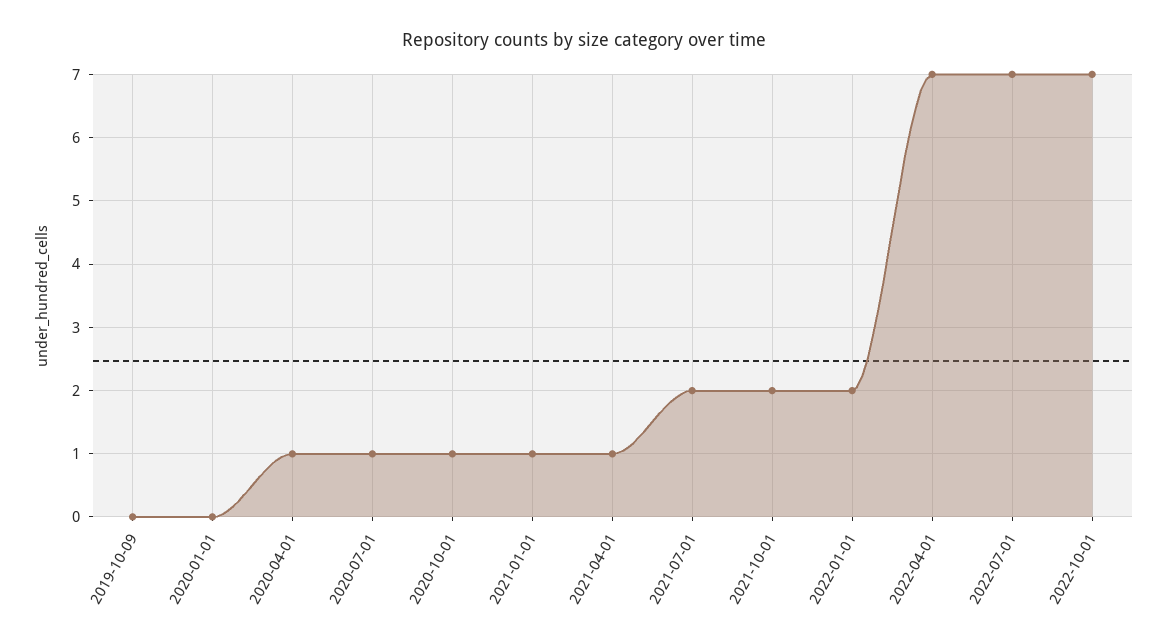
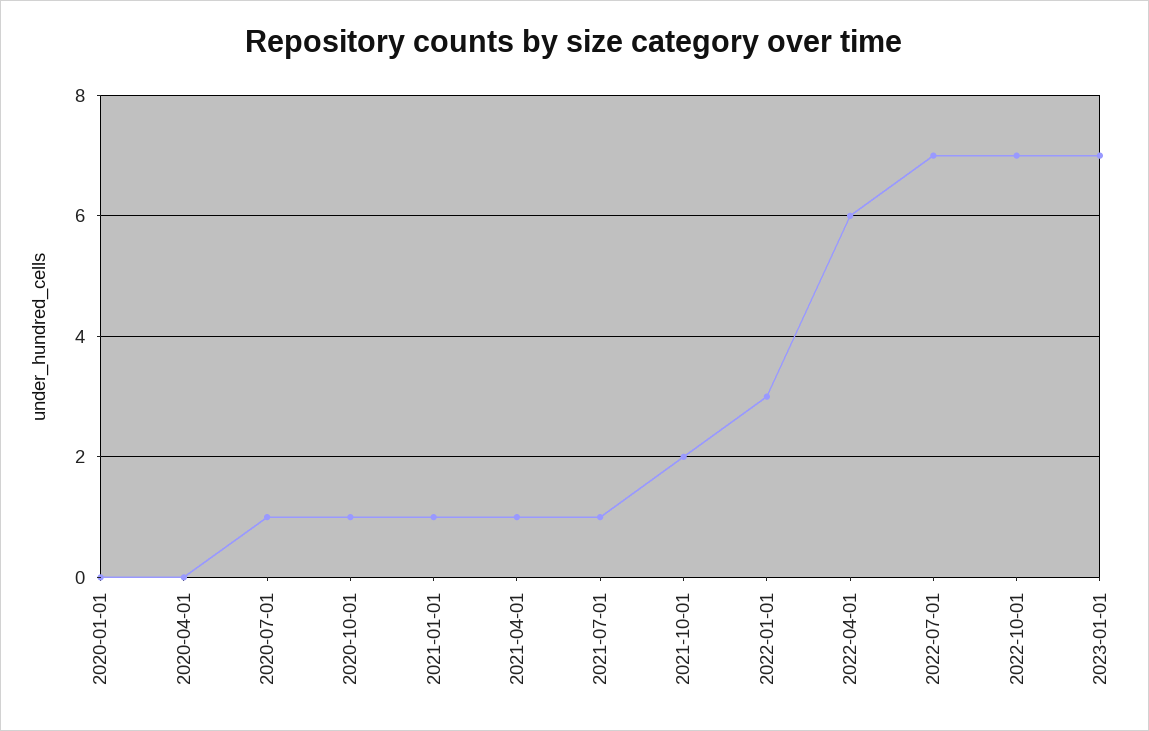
2019-10-09: 0 -> none
2020-04-01: 1 -> 0
2021-07-01: 2 -> 1
2022-01-01: 2 -> 3
2022-04-01: 7 -> 6
2023-01-01: none -> 7

